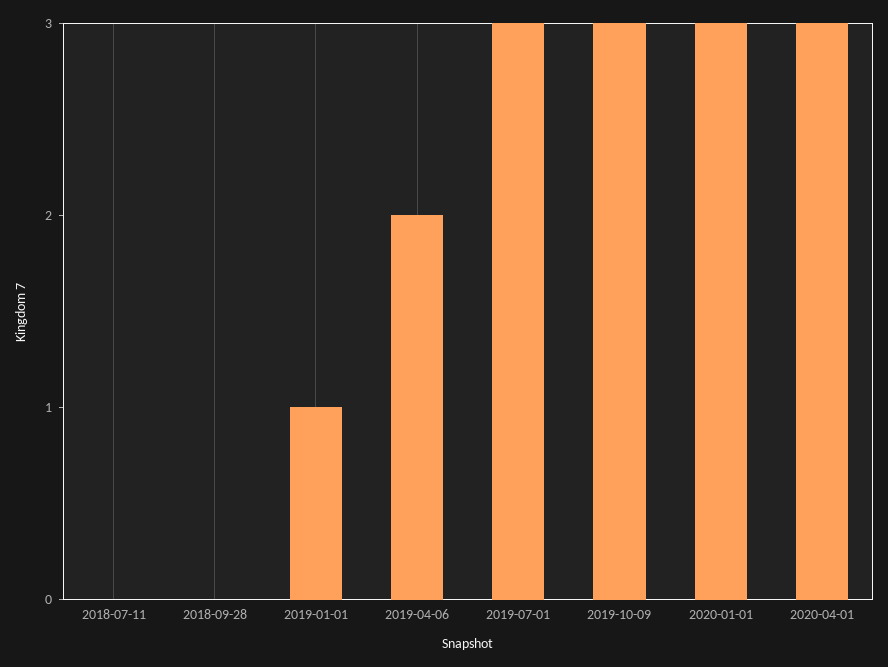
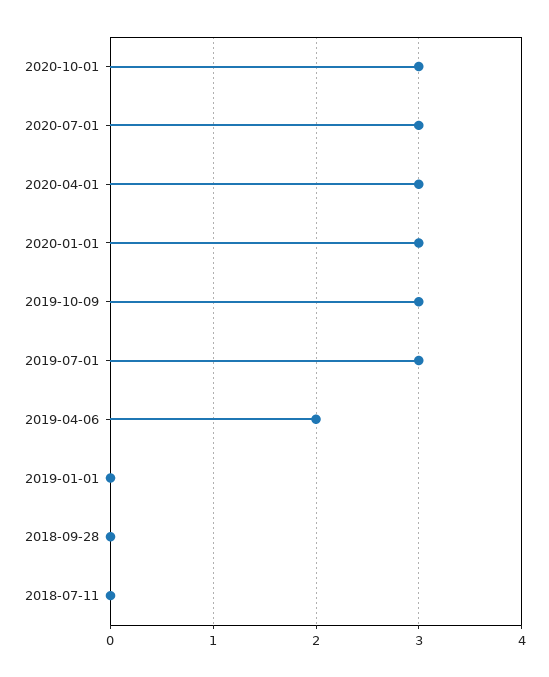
2019-01-01: 1 -> 0
2020-10-01: none -> 3
2020-07-01: none -> 3

